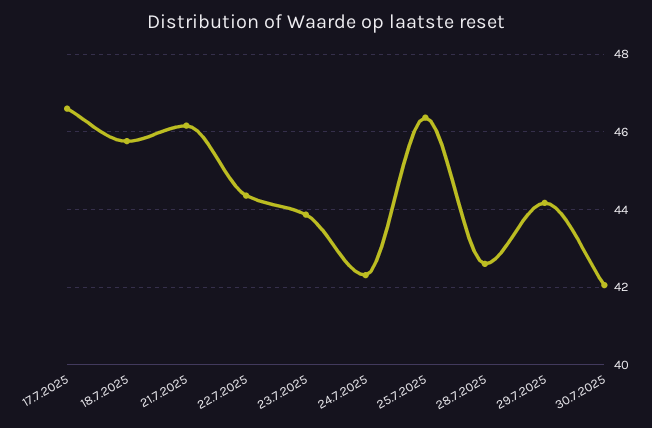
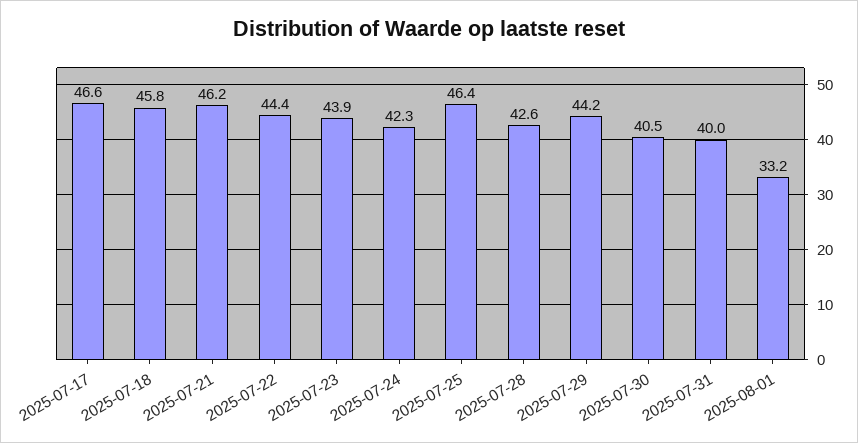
30.7.2025: 42 -> 40.5
2025-07-31: none -> 40
2025-08-01: none -> 33.2

